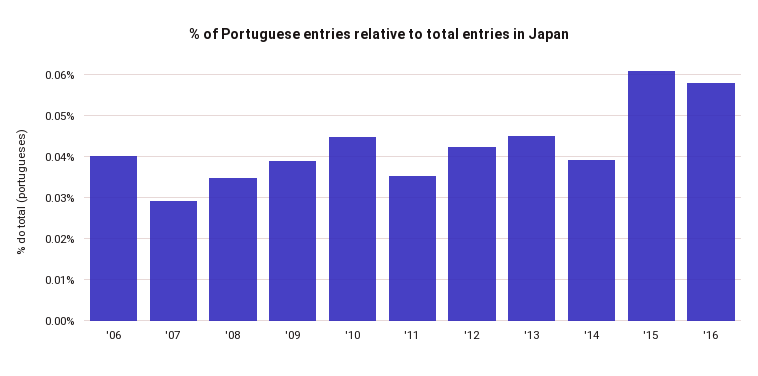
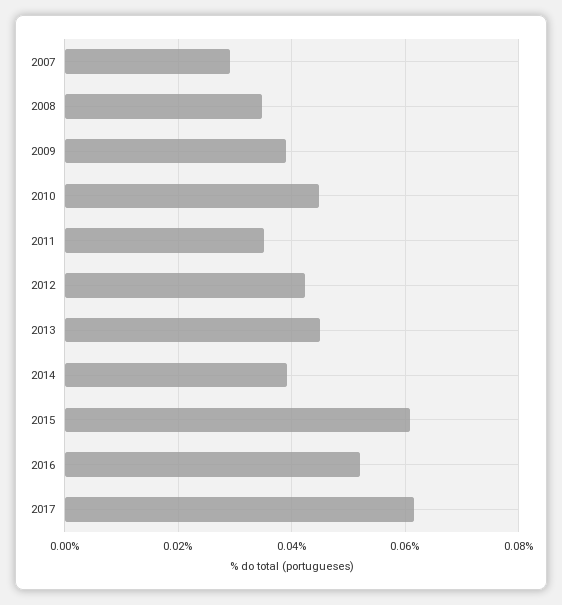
'06: 0.04 -> none
'16: 0.058 -> 0.052
2017: none -> 0.062

